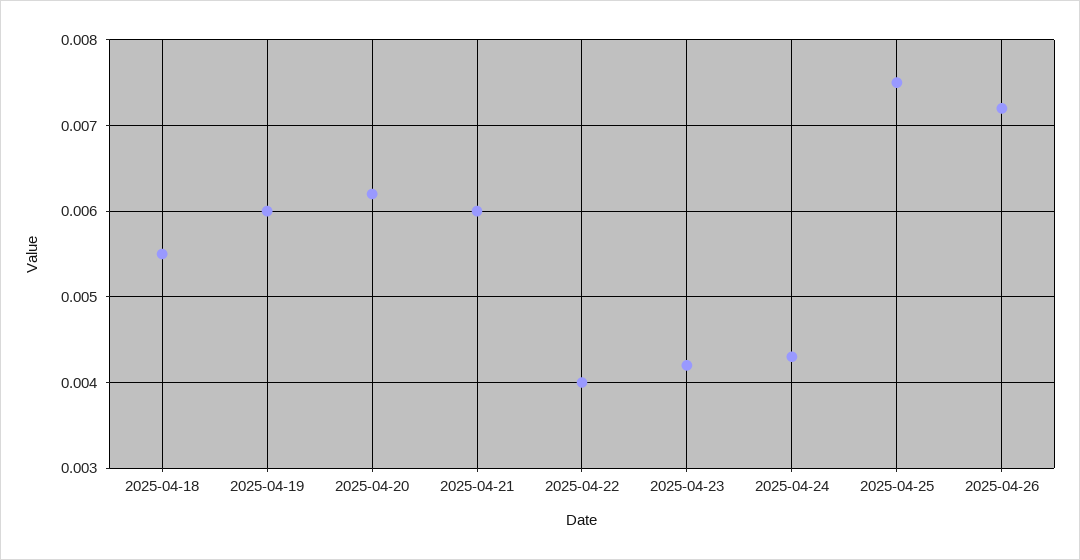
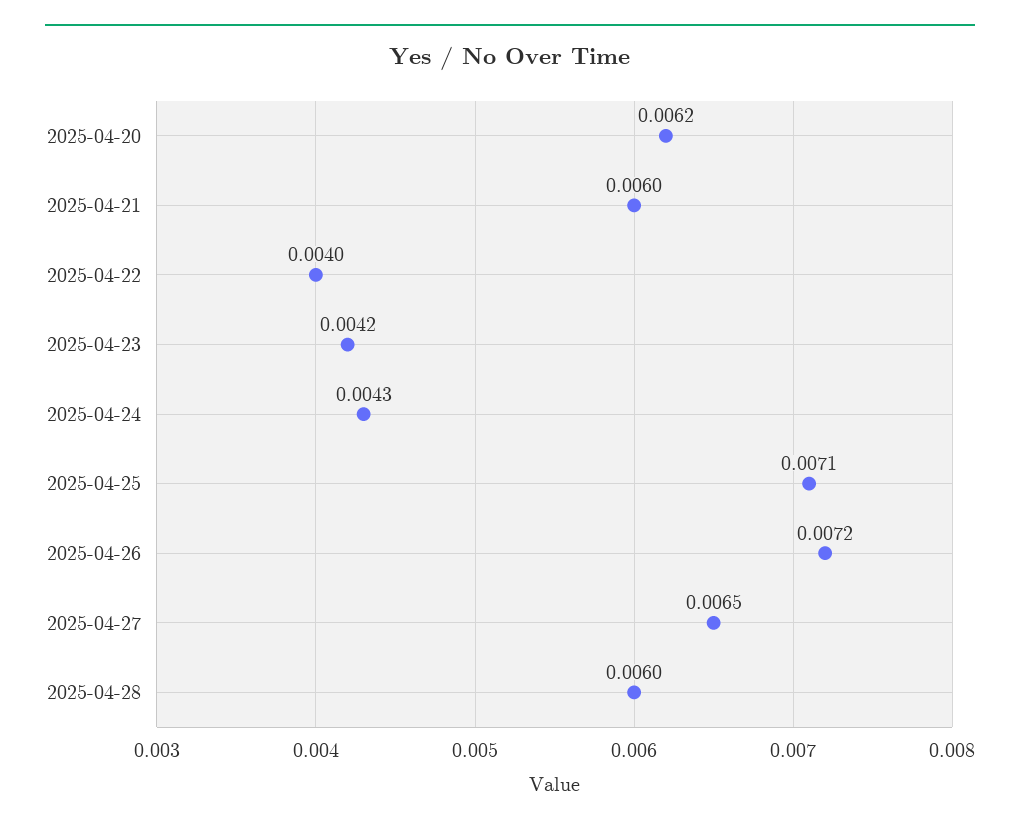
2025-04-18: 0.0055 -> none
2025-04-19: 0.006 -> none
2025-04-25: 0.0075 -> 0.0071
2025-04-27: none -> 0.0065
2025-04-28: none -> 0.006

